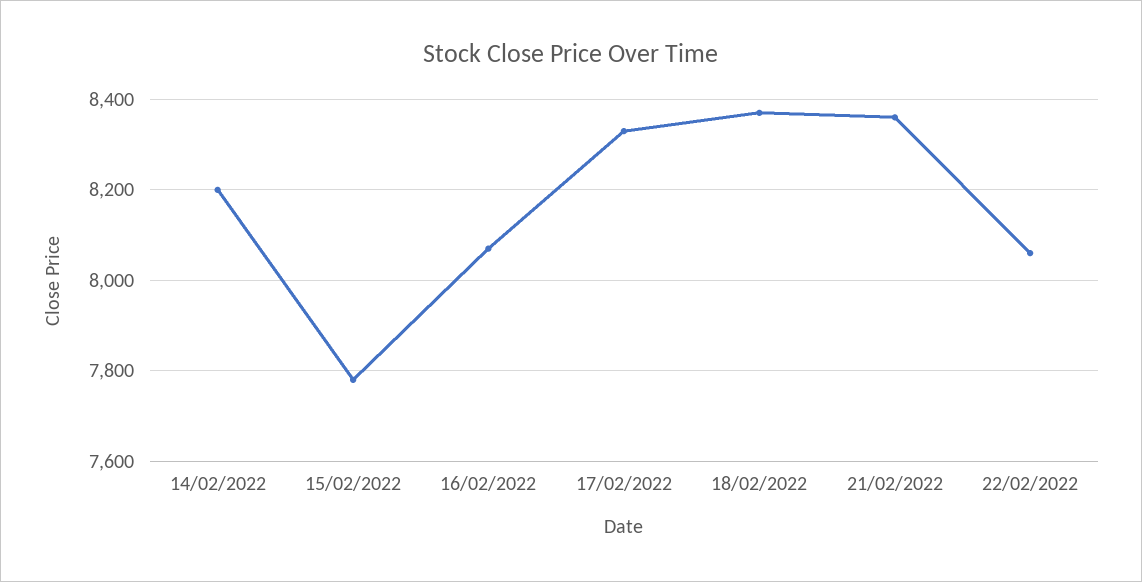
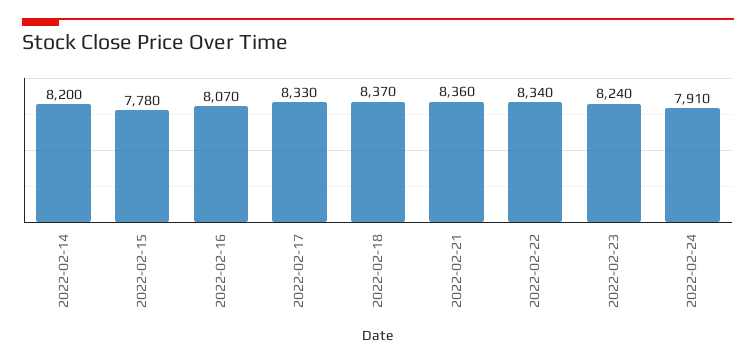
22/02/2022: 8060 -> 8340
2022-02-23: none -> 8240
2022-02-24: none -> 7910

